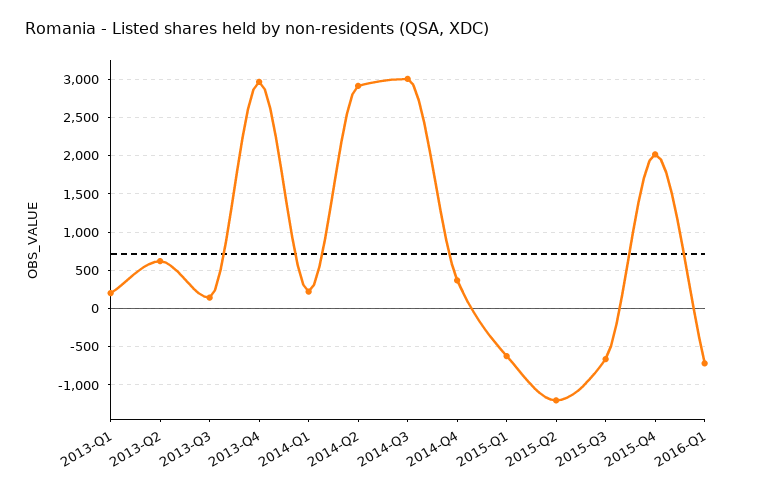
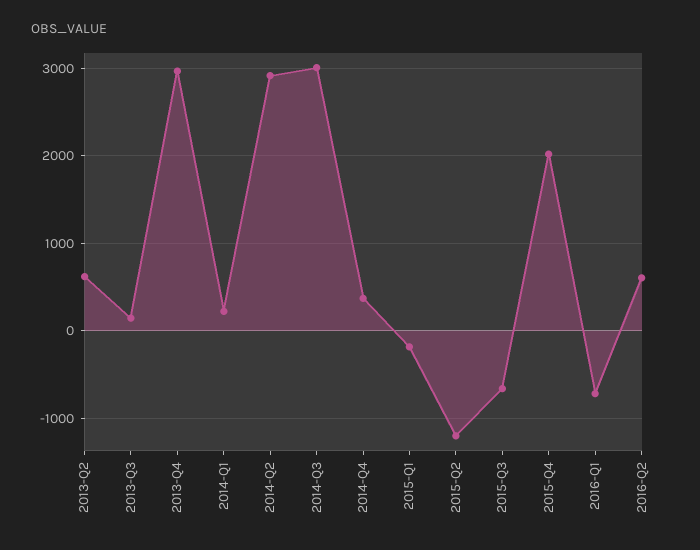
2013-Q1: 200 -> none
2015-Q1: -600 -> -200
2016-Q2: none -> 600

